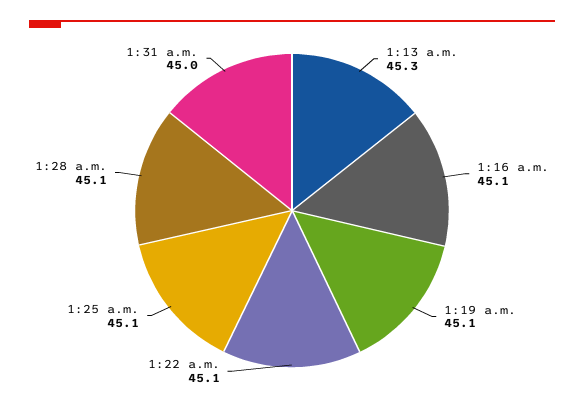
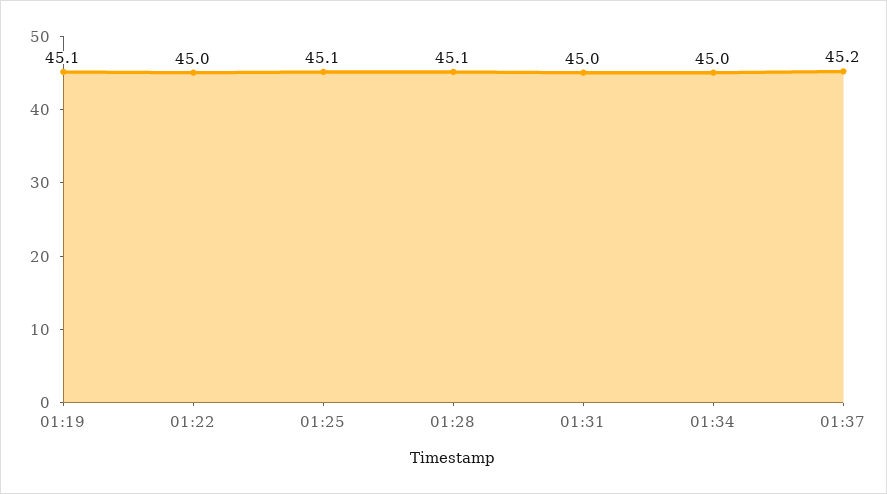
1:13 a.m.: 45.3 -> none
1:16 a.m.: 45.1 -> none
1:22 a.m.: 45.1 -> 45
01:34: none -> 45
01:37: none -> 45.2

